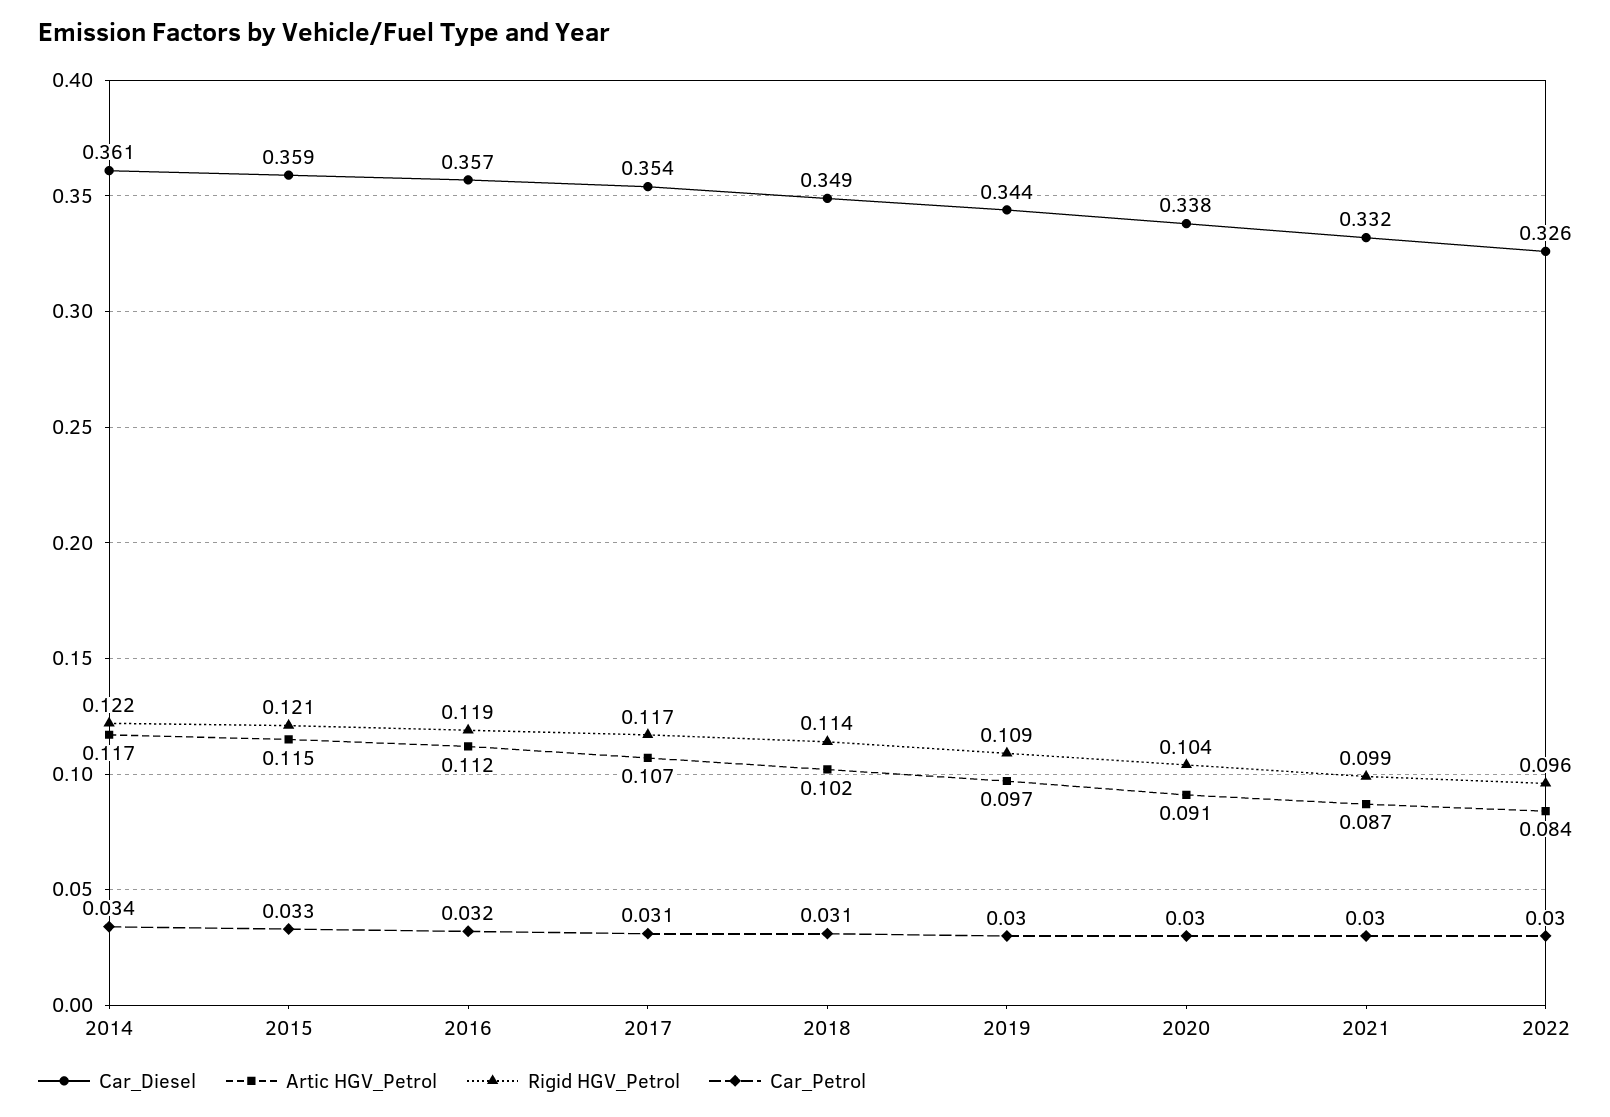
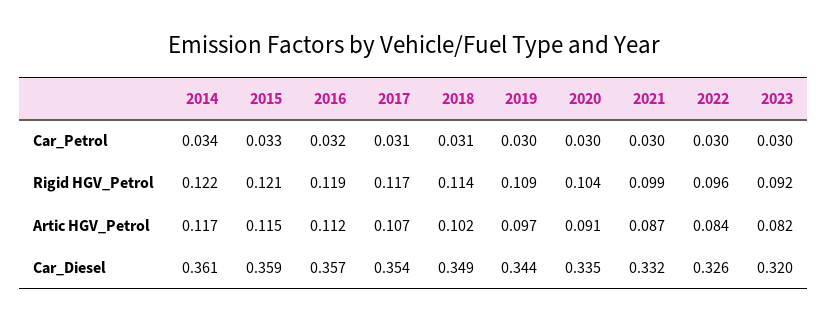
Car_Diesel, 2020: 0.338 -> 0.335
Car_Petrol, 2023: none -> 0.03
Rigid HGV_Petrol, 2023: none -> 0.092
Artic HGV_Petrol, 2023: none -> 0.082
Car_Diesel, 2023: none -> 0.32

